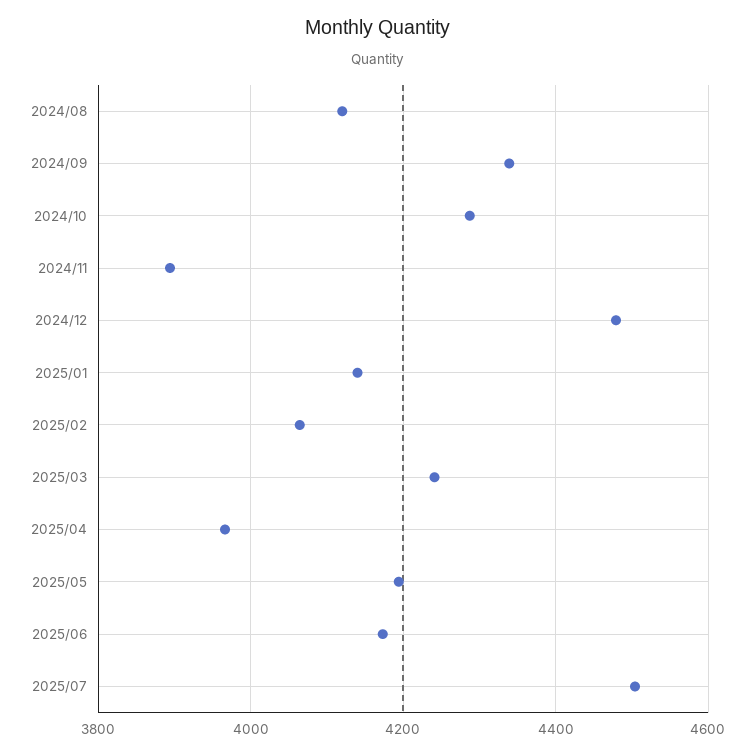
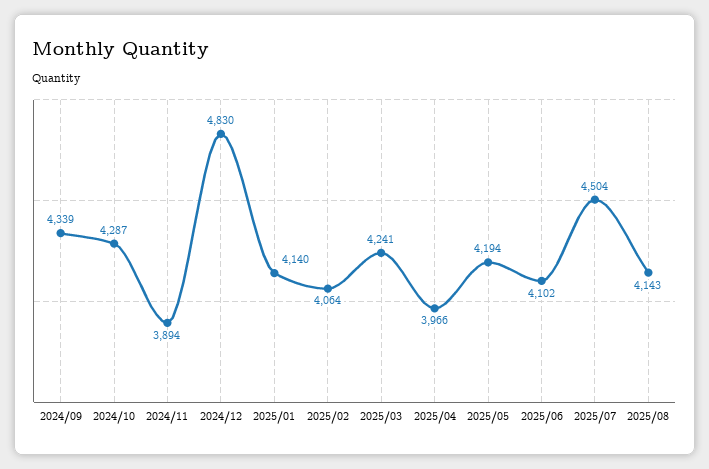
2024/08: 4120 -> none
2024/12: 4480 -> 4830
2025/06: 4180 -> 4102
2025/08: none -> 4143

